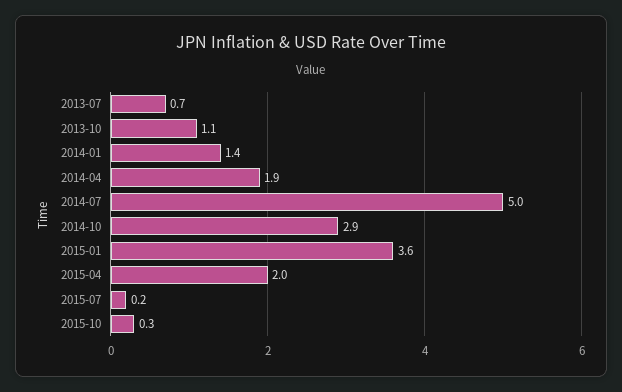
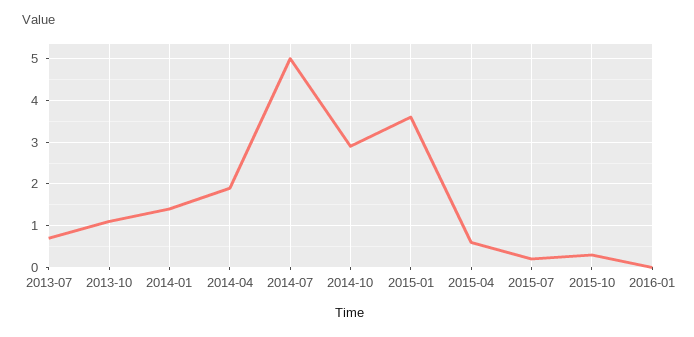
2015-04: 2 -> 0.5
2016-01: none -> 0

